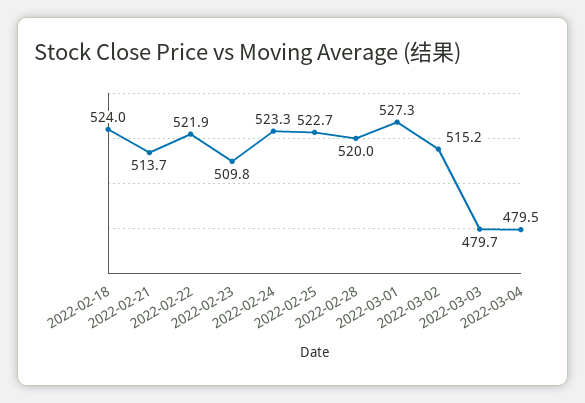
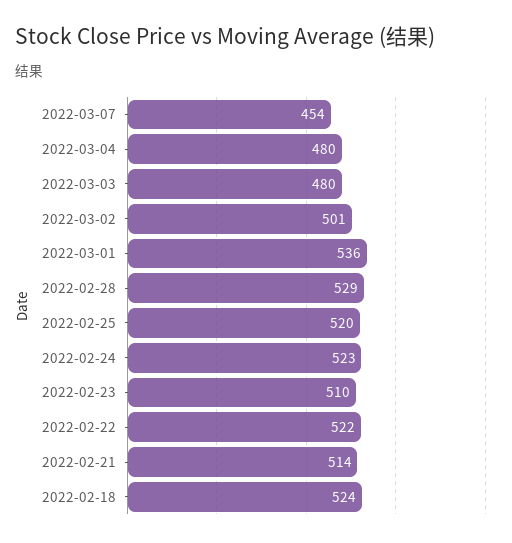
2022-02-25: 522.7 -> 520
2022-02-28: 520 -> 529
2022-03-01: 527.3 -> 536
2022-03-02: 515.2 -> 501
2022-03-07: none -> 454

